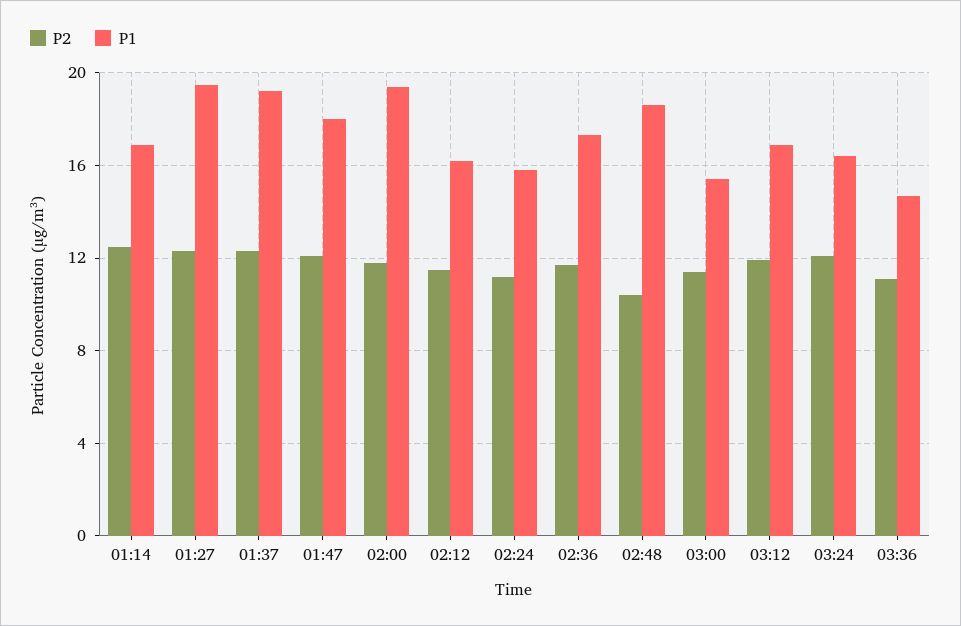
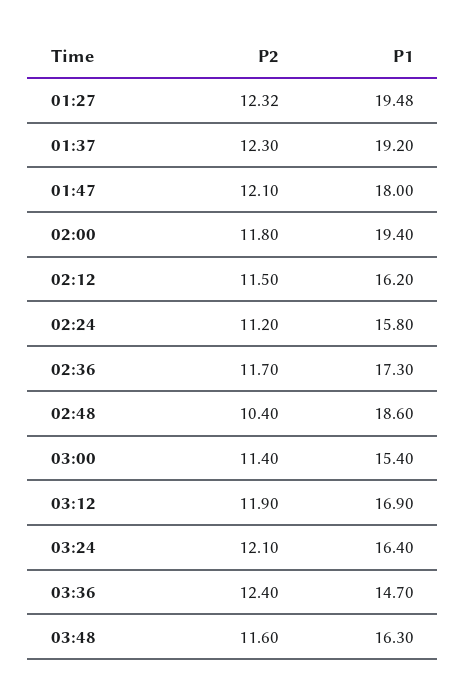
P2, 01:14: 12.5 -> none
P1, 01:14: 17 -> none
P2, 03:36: 11 -> 12.4
P2, 03:48: none -> 11.6
P1, 03:48: none -> 16.3

